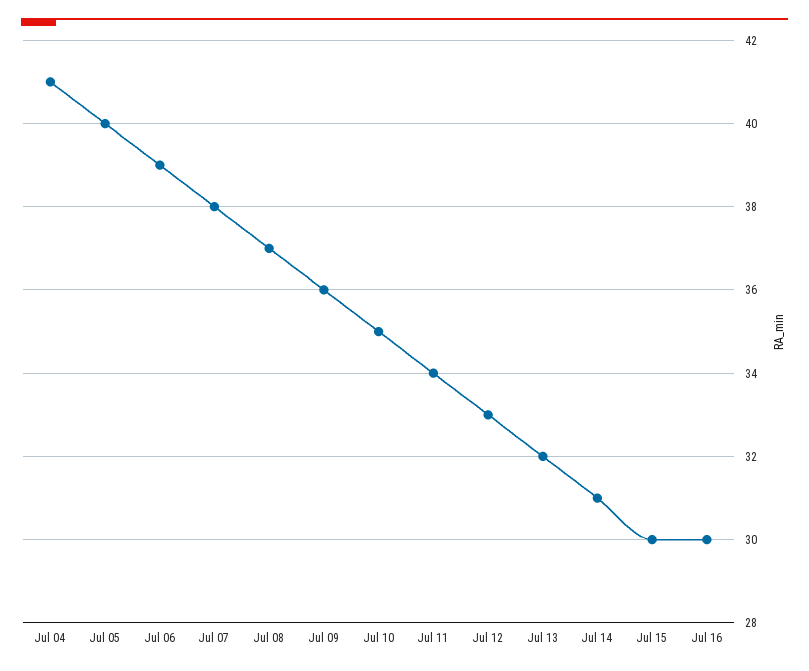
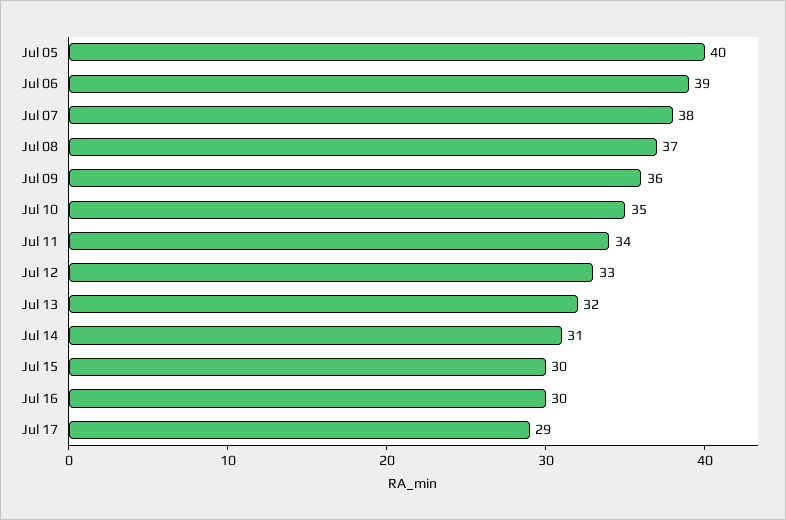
Jul 04: 41 -> none
Jul 17: none -> 29

